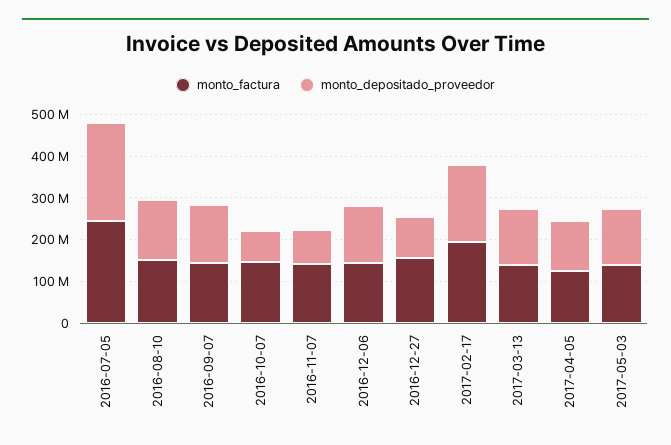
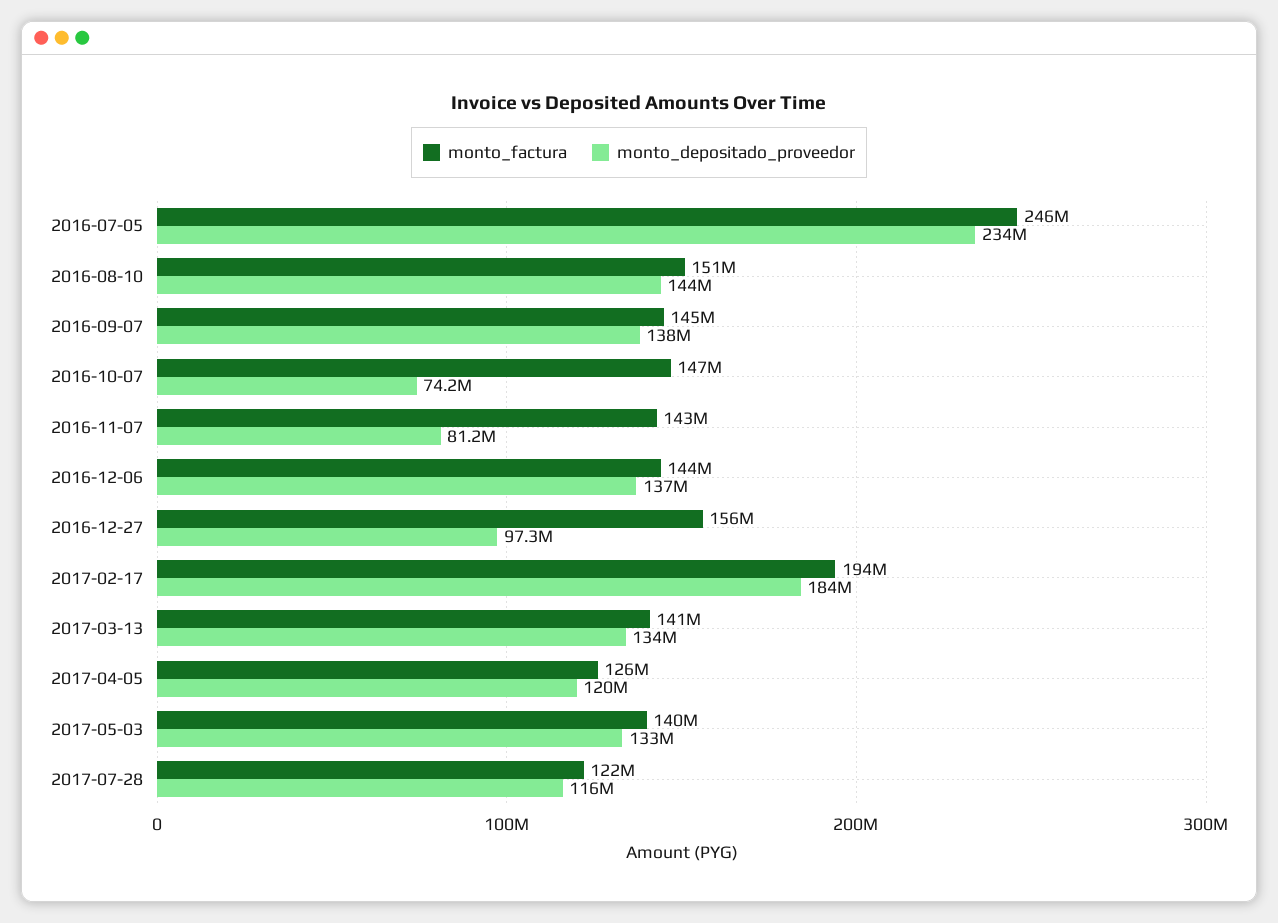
monto_factura, 2017-07-28: none -> 122000000
monto_depositado_proveedor, 2017-07-28: none -> 116000000

